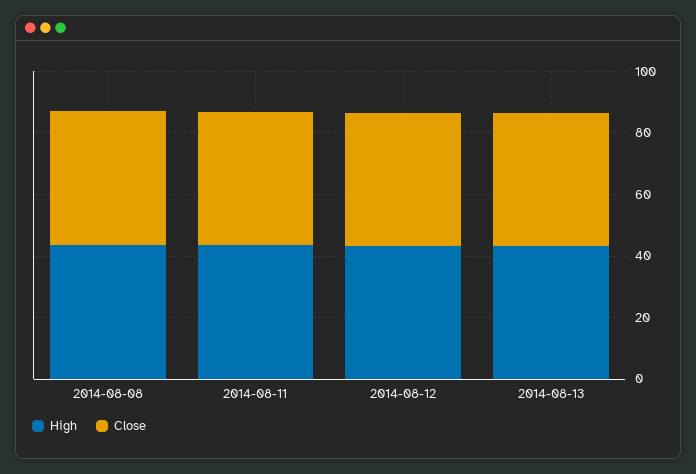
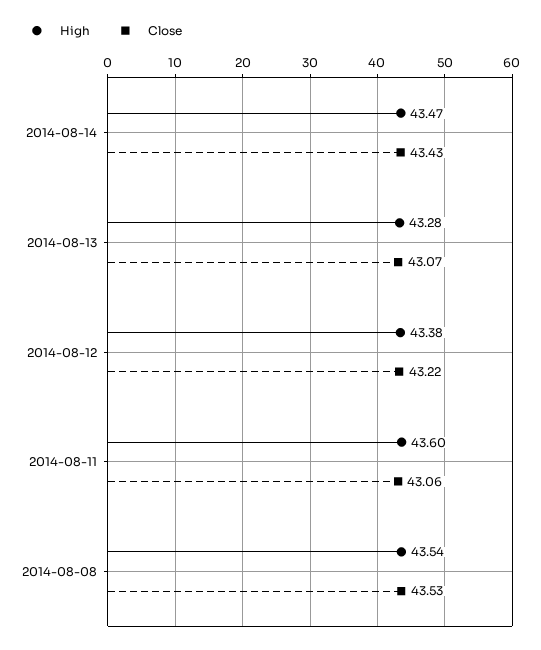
High, 2014-08-14: none -> 43.47
Close, 2014-08-14: none -> 43.43

